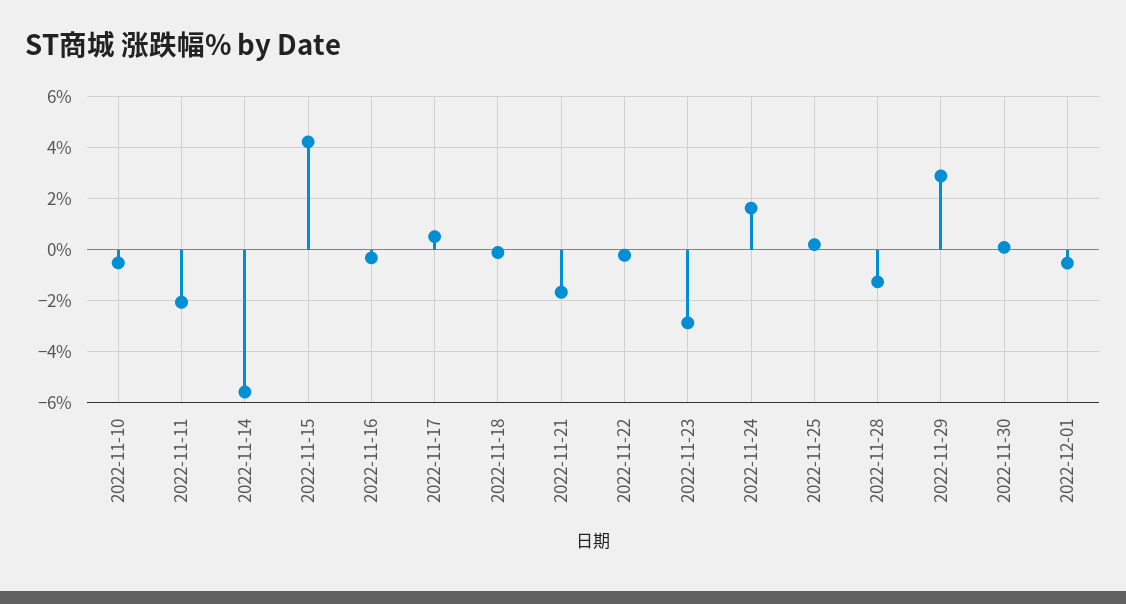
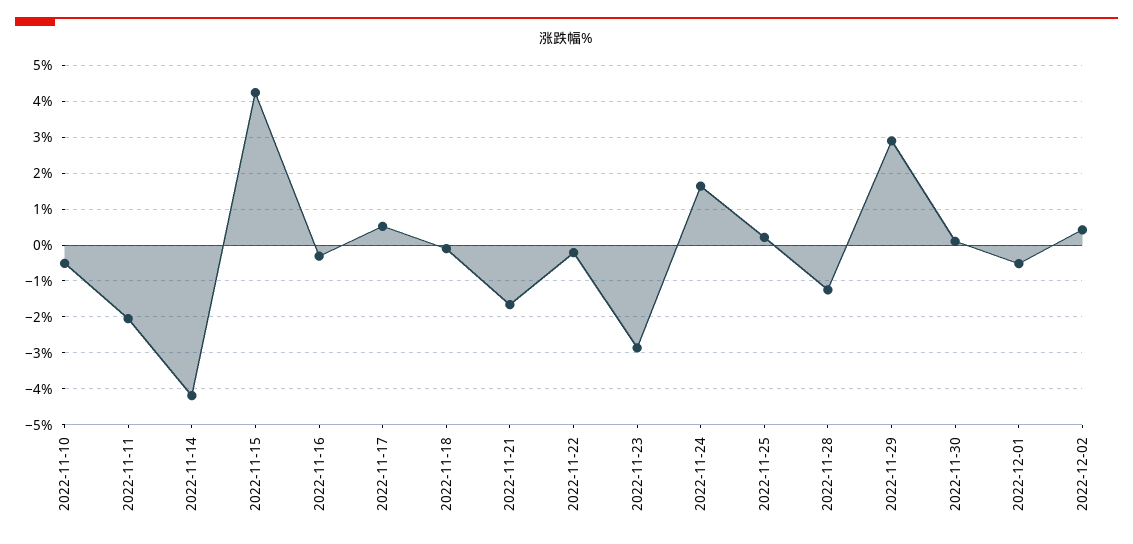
2022-11-14: -5.5 -> -4.2
2022-12-02: none -> 0.4

